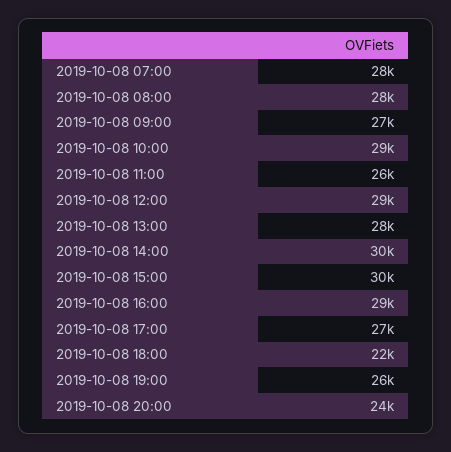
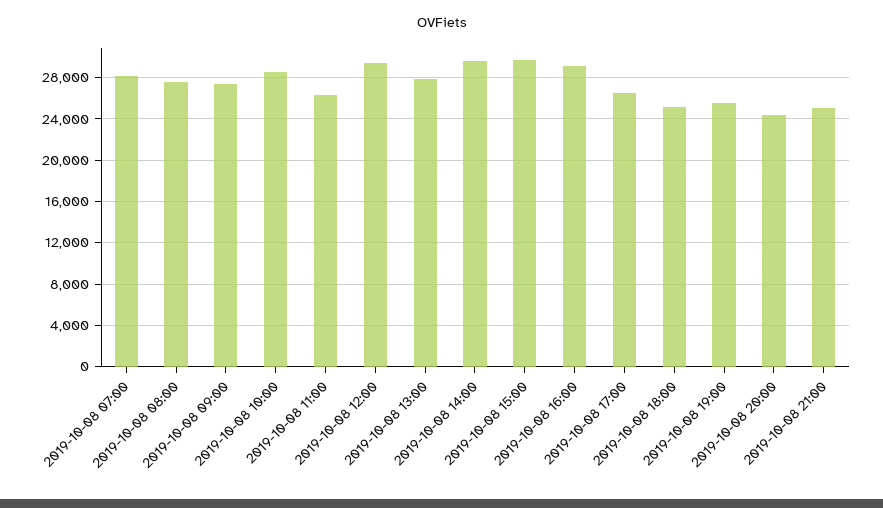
2019-10-08 18:00: 22000 -> 25000
2019-10-08 21:00: none -> 25000

